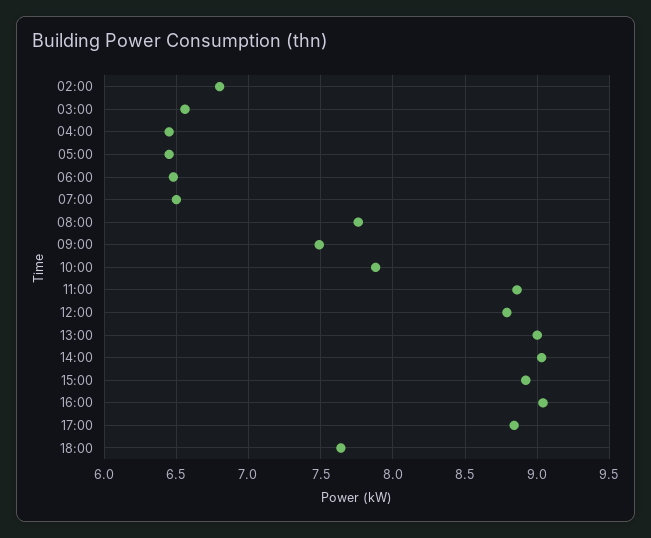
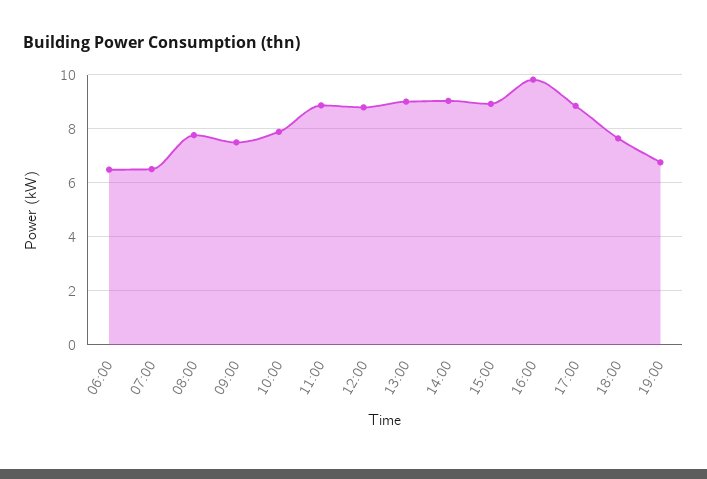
02:00: 6.8 -> none
03:00: 6.55 -> none
04:00: 6.45 -> none
05:00: 6.45 -> none
16:00: 9.05 -> 9.75
19:00: none -> 6.75

